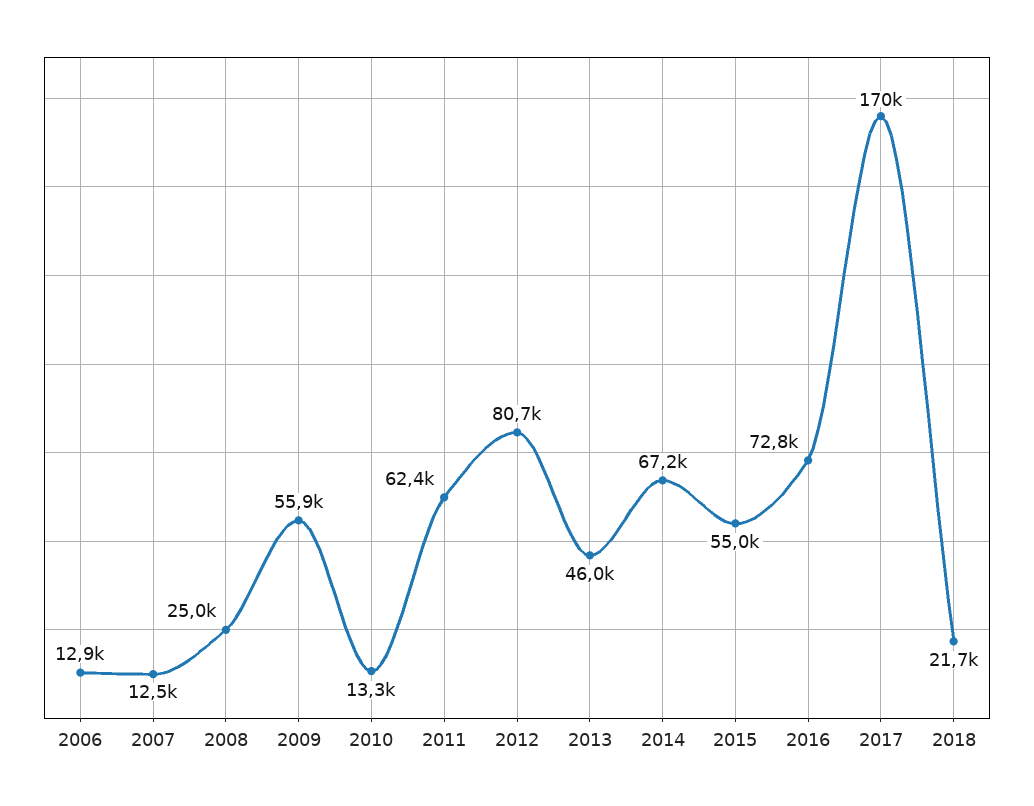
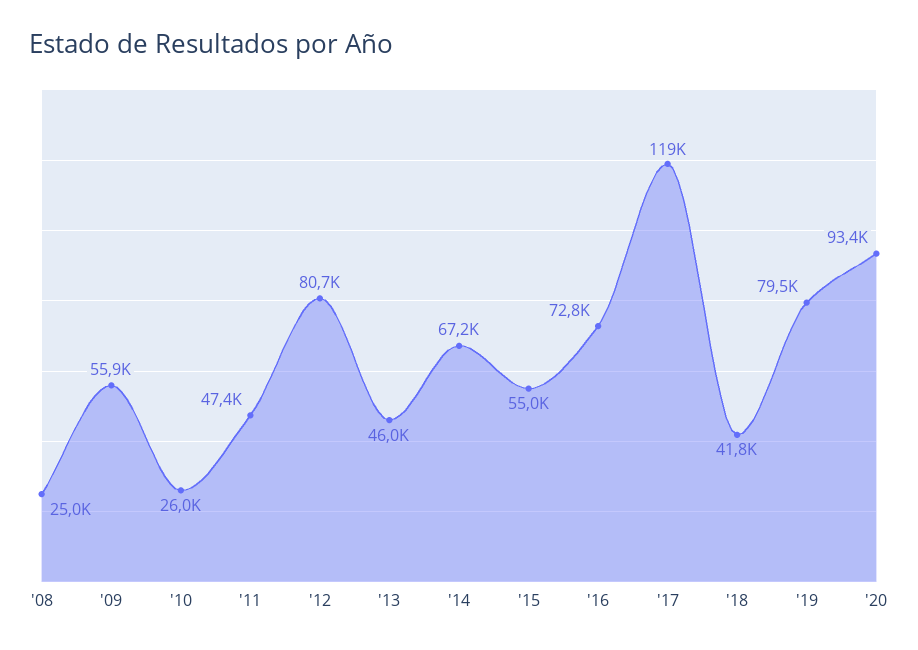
2006: 12900 -> none
2007: 12500 -> none
2010: 13300 -> 26000
2011: 62400 -> 47400
2017: 170000 -> 119000
2018: 21700 -> 41800
'19: none -> 79500
'20: none -> 93400

